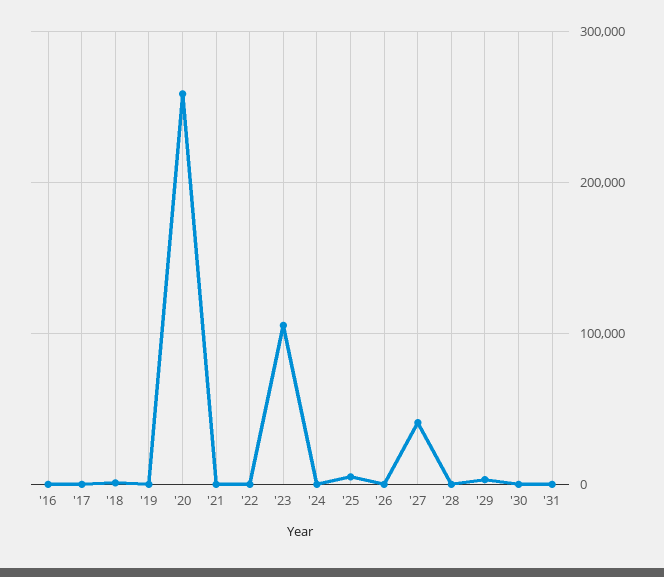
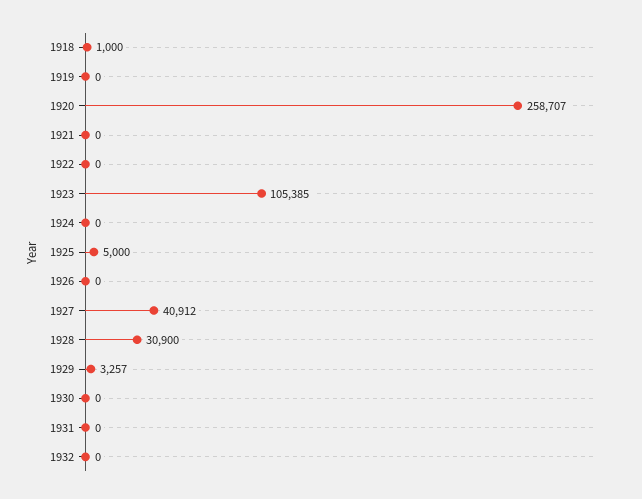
'16: 0 -> none
'17: 0 -> none
'28: 0 -> 30900
1932: none -> 0

